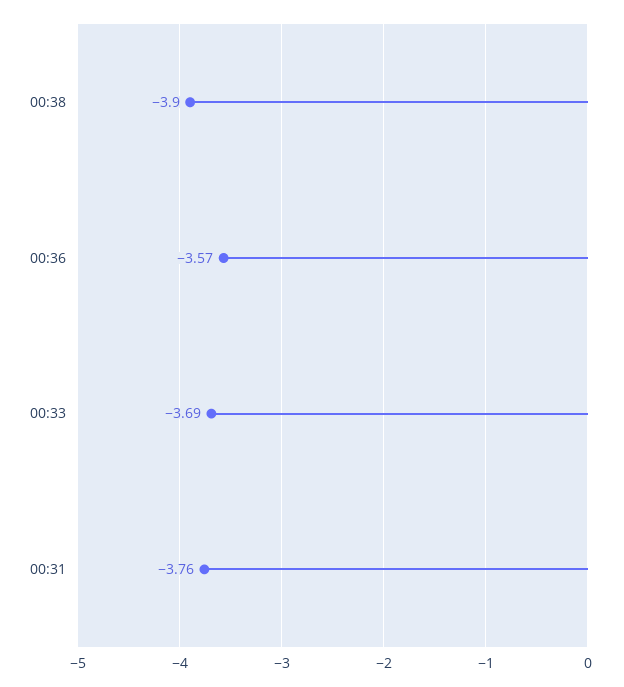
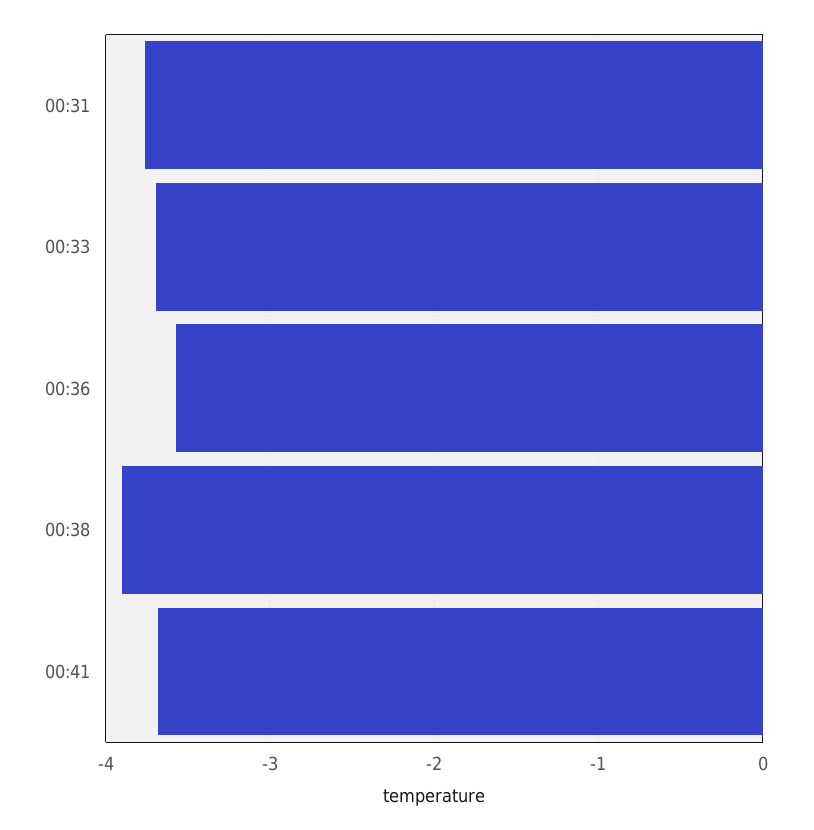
00:41: none -> -3.7

